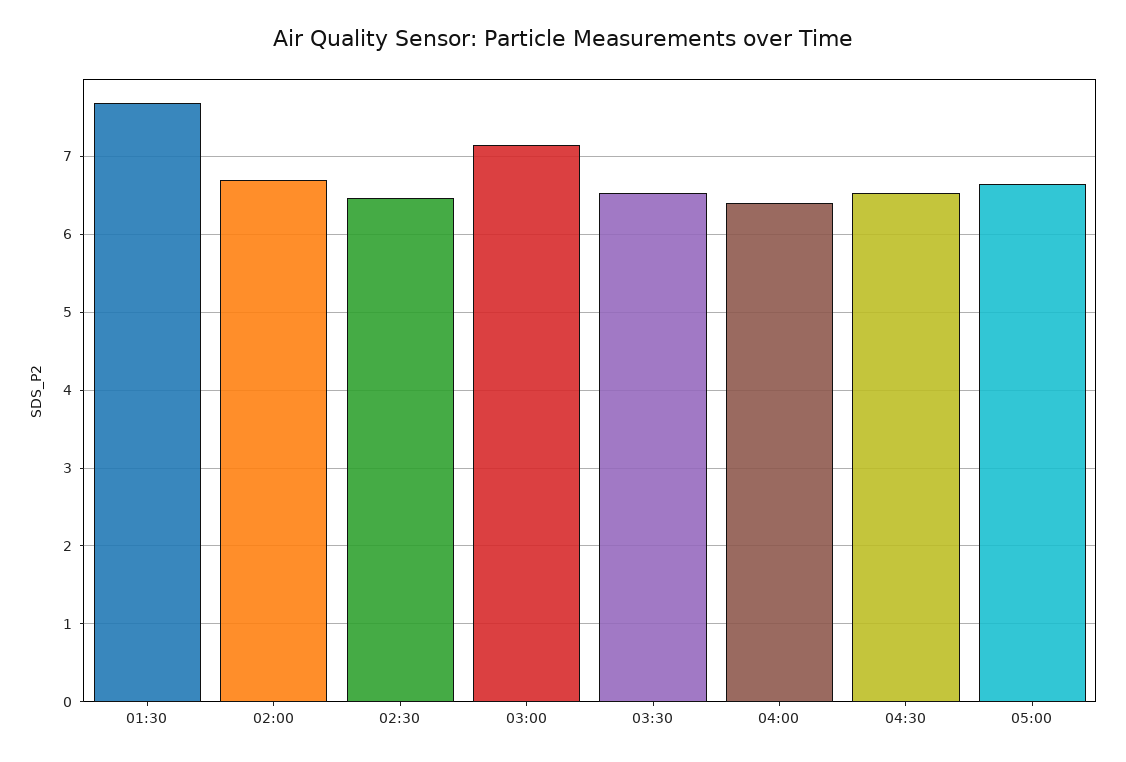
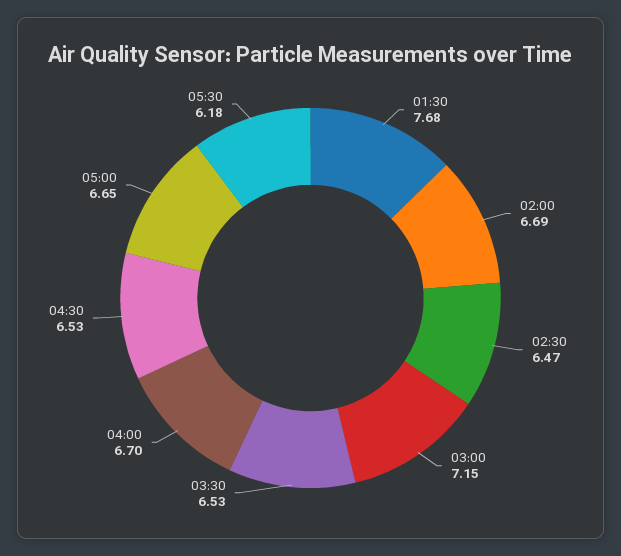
04:00: 6.4 -> 6.7
05:30: none -> 6.18

